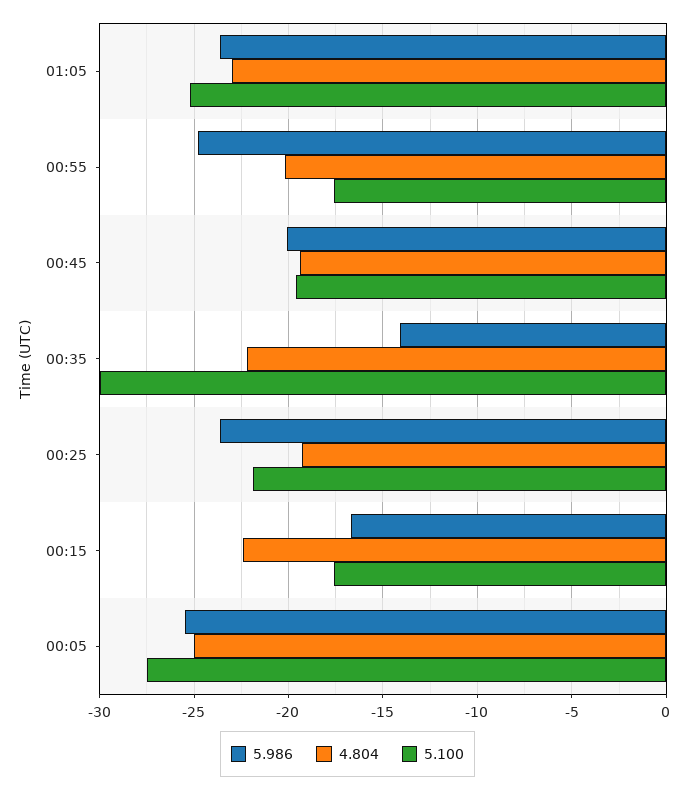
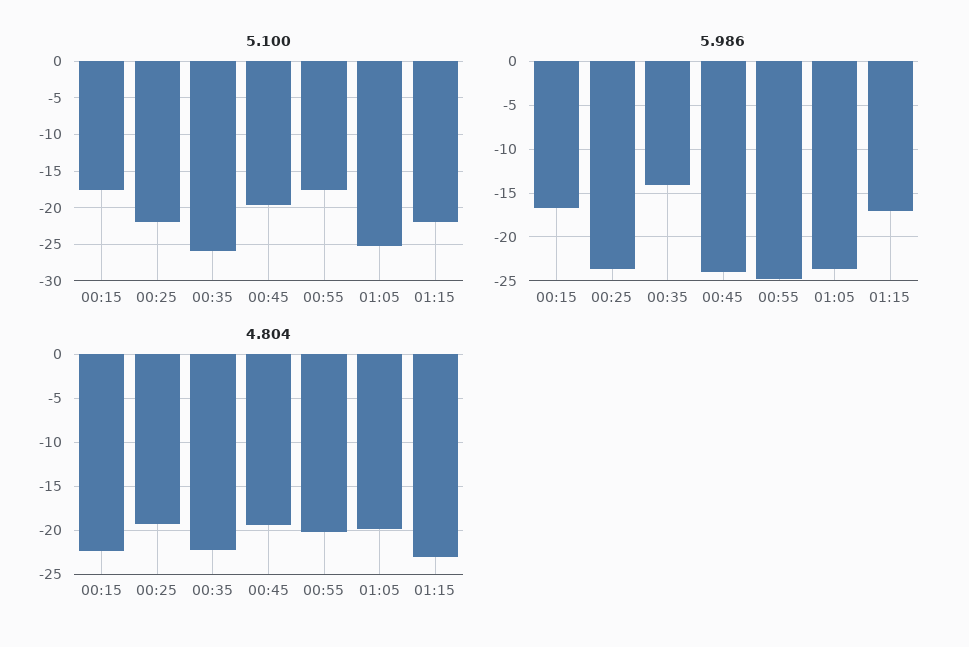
4.804, 01:05: -23 -> -20
5.986, 00:45: -20 -> -24
5.100, 00:35: -30 -> -26
5.986, 00:05: -25.5 -> none
4.804, 00:05: -25 -> none
5.100, 00:05: -27.5 -> none
5.100, 01:15: none -> -22
5.986, 01:15: none -> -17
4.804, 01:15: none -> -23

